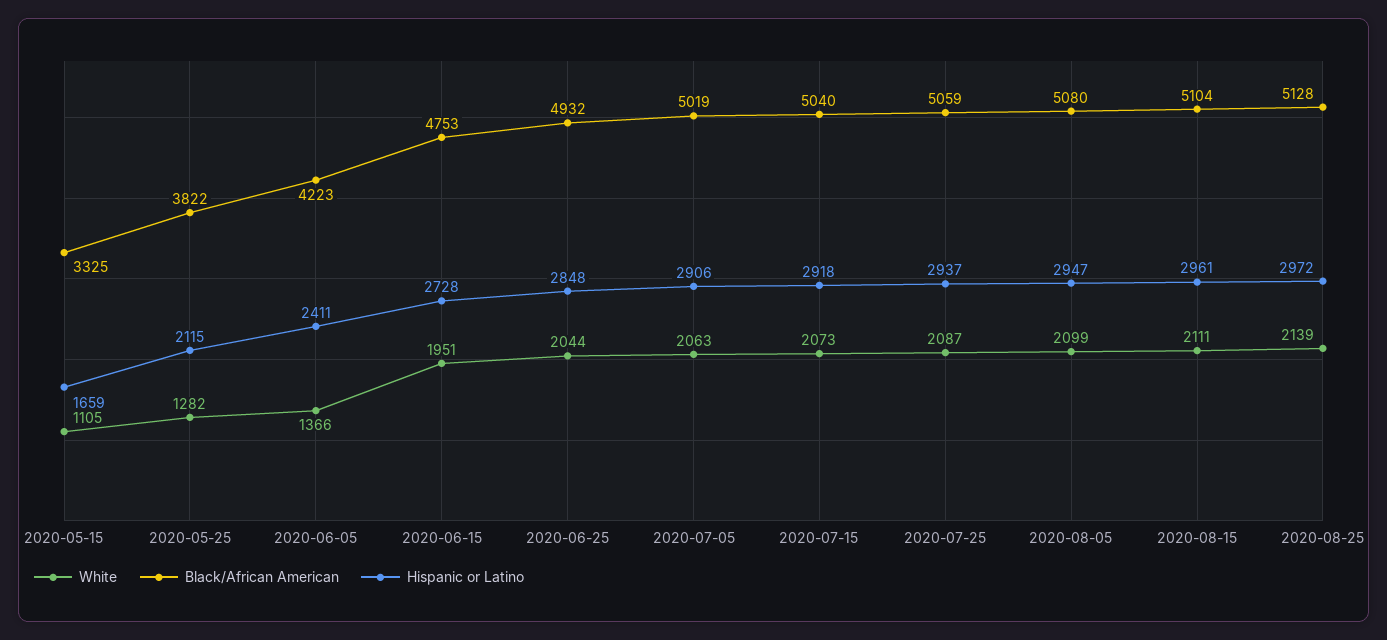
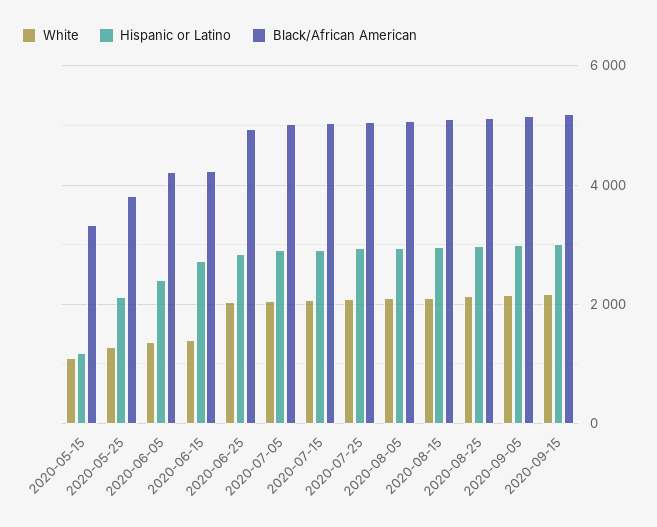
Hispanic or Latino, 2020-05-15: 1659 -> 1200
White, 2020-06-15: 1951 -> 1400
Black/African American, 2020-06-15: 4753 -> 4200
White, 2020-09-05: none -> 2200
Hispanic or Latino, 2020-09-05: none -> 3000
Black/African American, 2020-09-05: none -> 5200
White, 2020-09-15: none -> 2200
Hispanic or Latino, 2020-09-15: none -> 3000
Black/African American, 2020-09-15: none -> 5200

